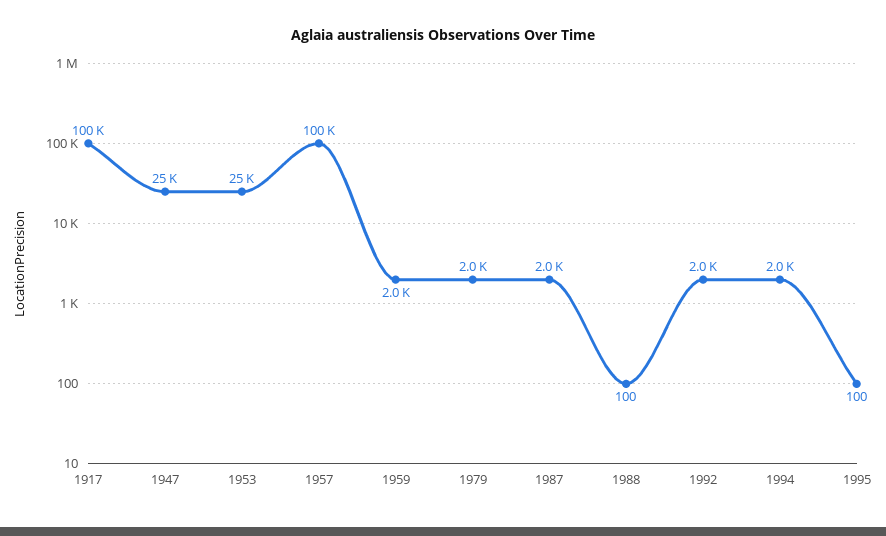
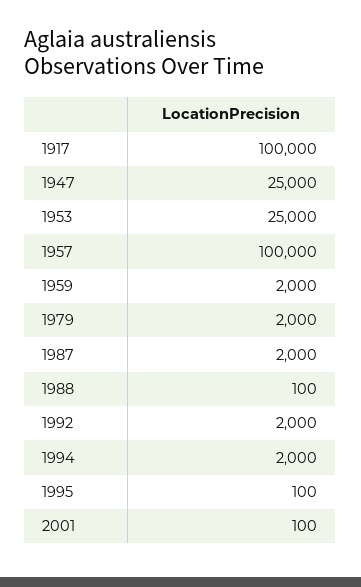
2001: none -> 100

